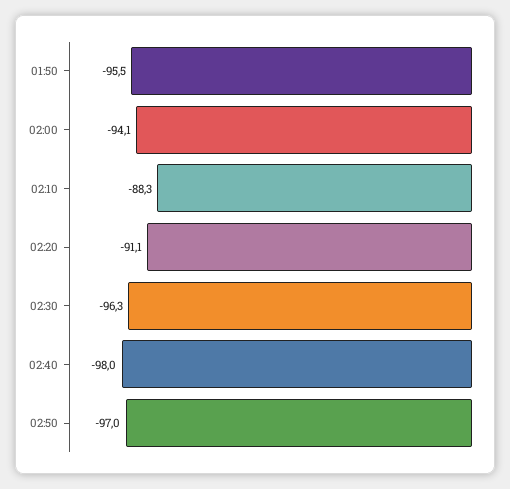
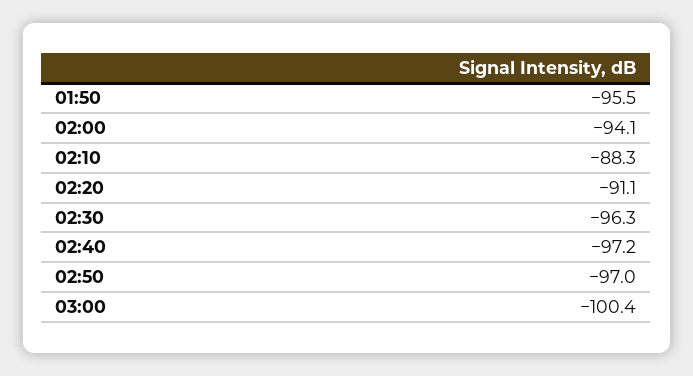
02:40: -98 -> -97.2
03:00: none -> -100.4

